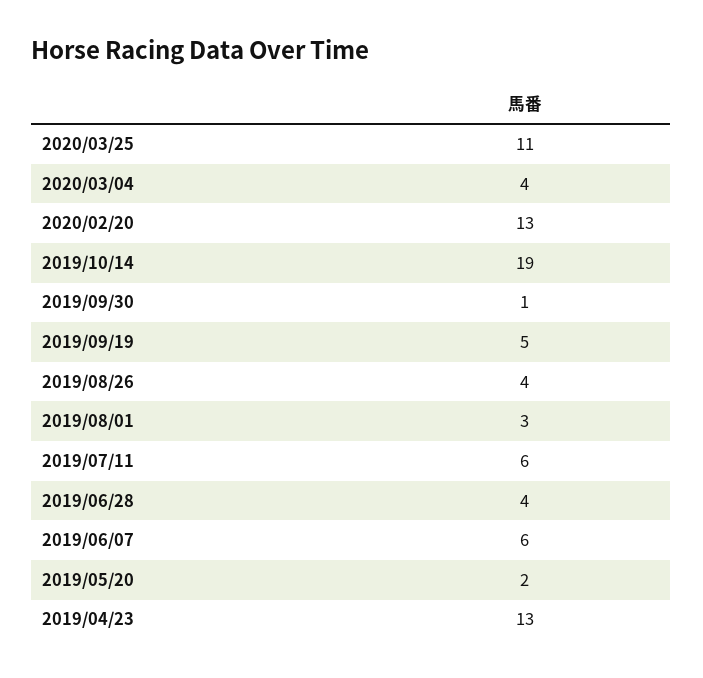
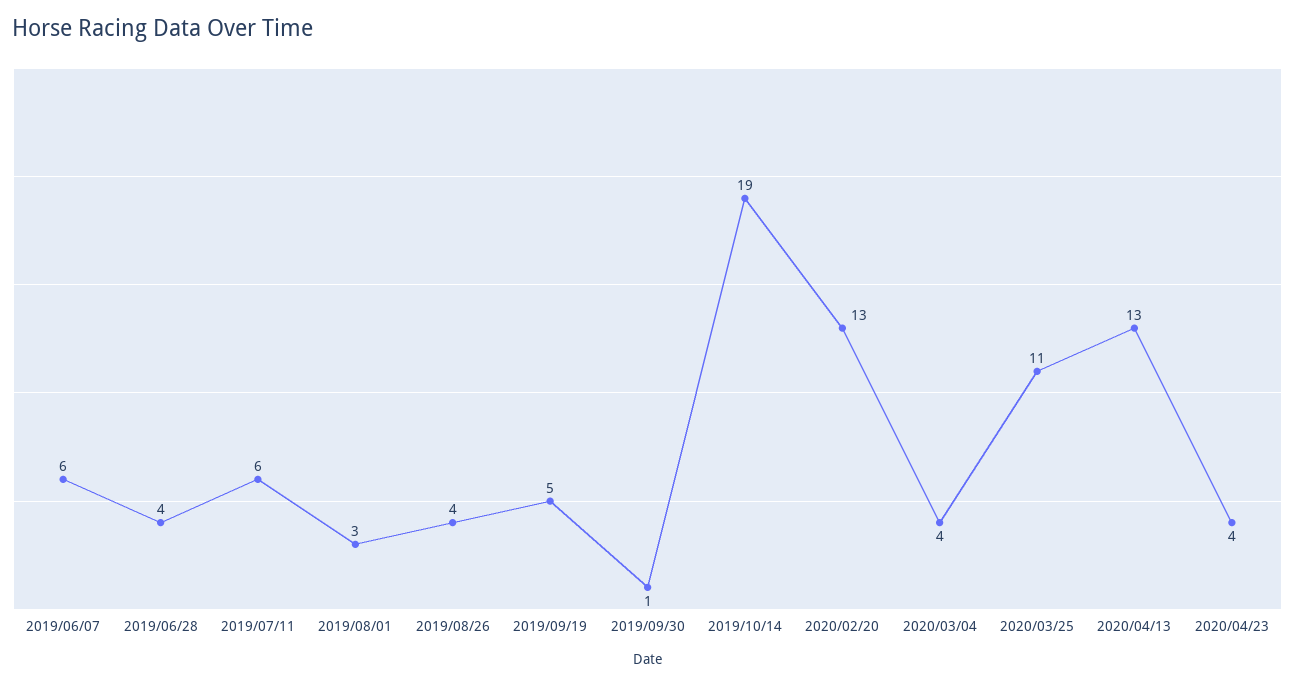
2019/05/20: 2 -> none
2019/04/23: 13 -> none
2020/04/13: none -> 13
2020/04/23: none -> 4

